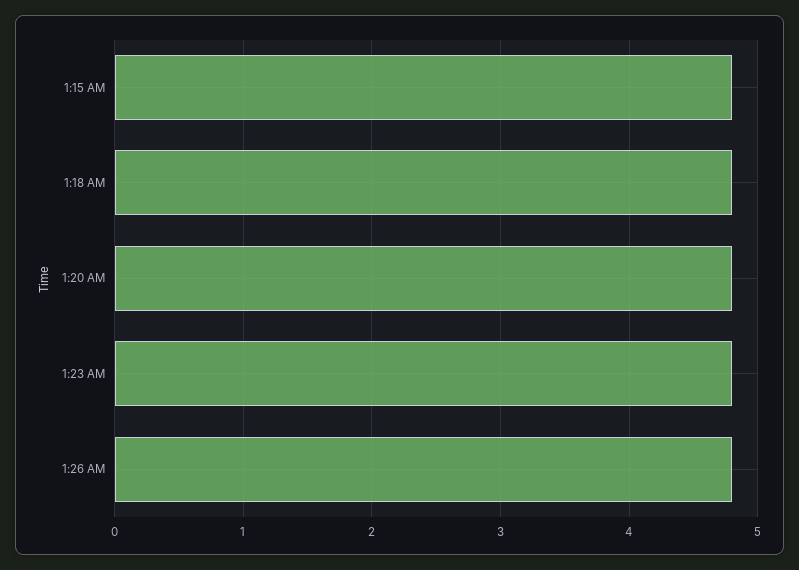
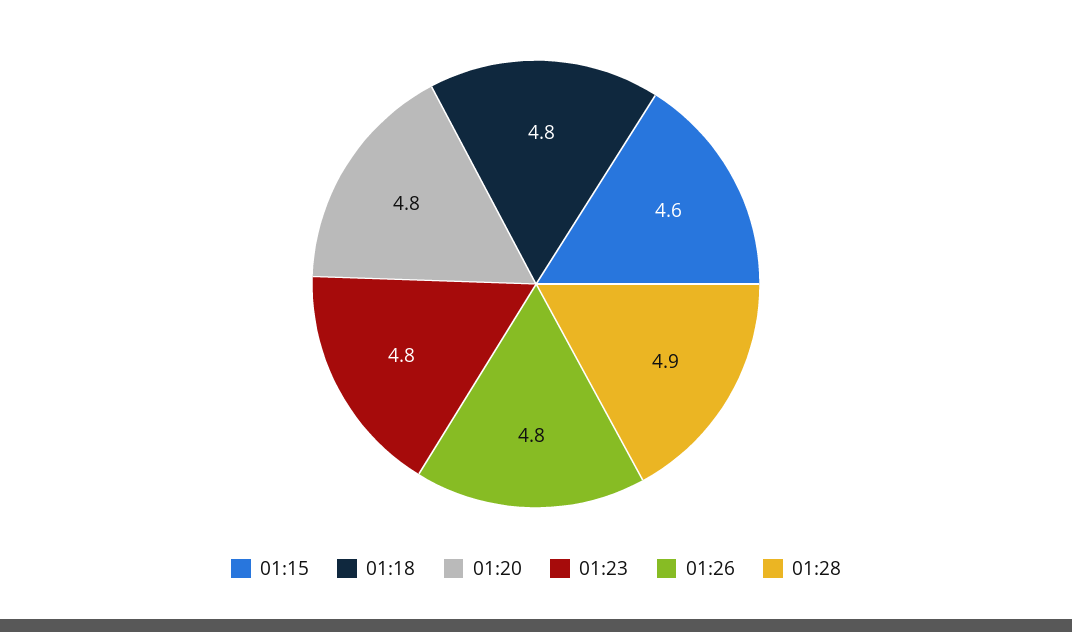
1:15 AM: 4.8 -> 4.6
01:28: none -> 4.9

